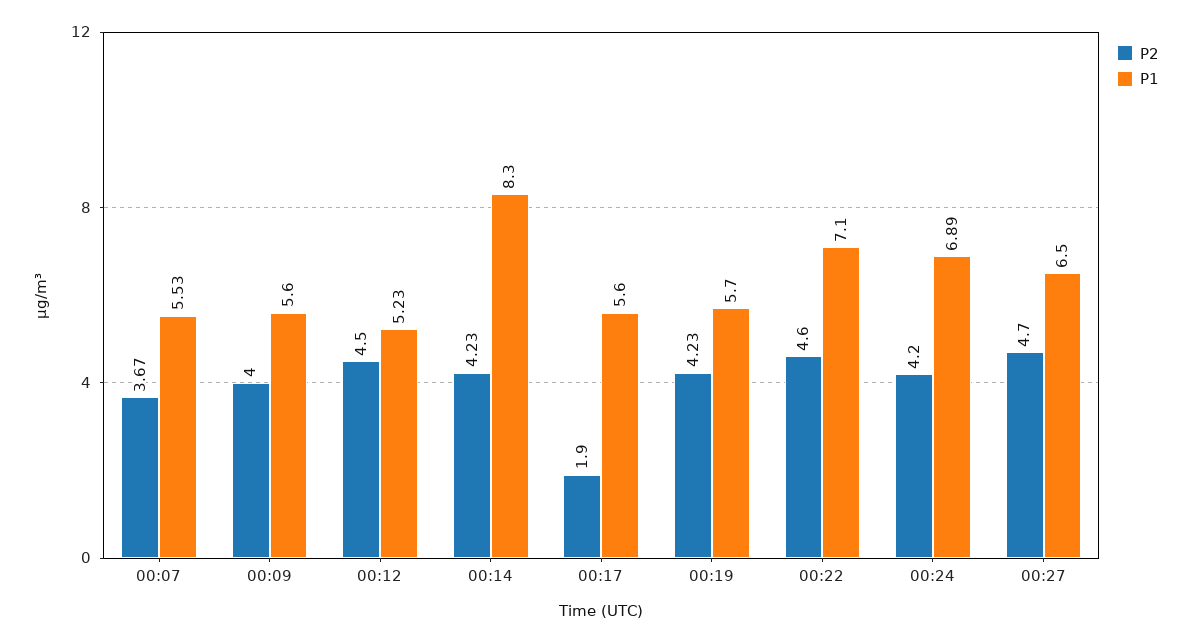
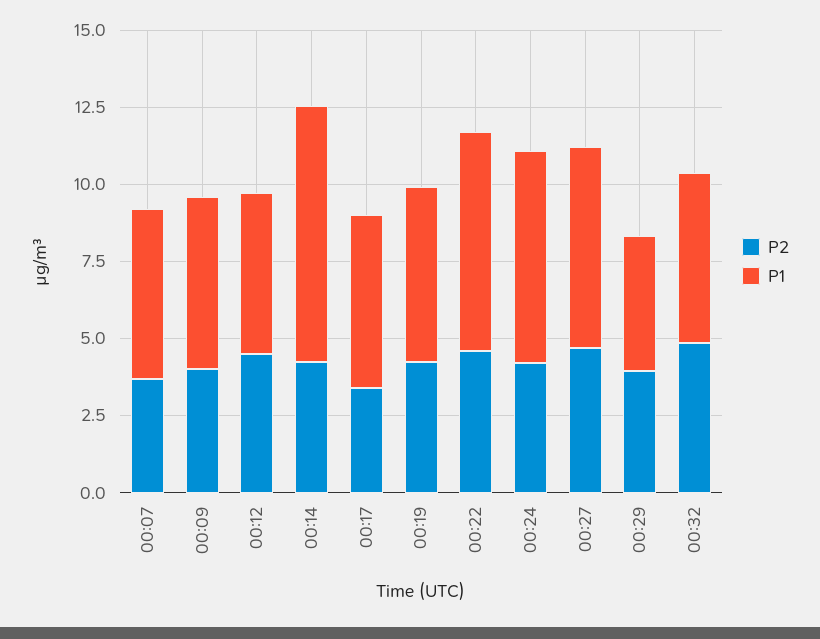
P2, 00:17: 1.9 -> 3.5
P2, 00:29: none -> 4
P1, 00:29: none -> 4.5
P2, 00:32: none -> 5
P1, 00:32: none -> 5.5

